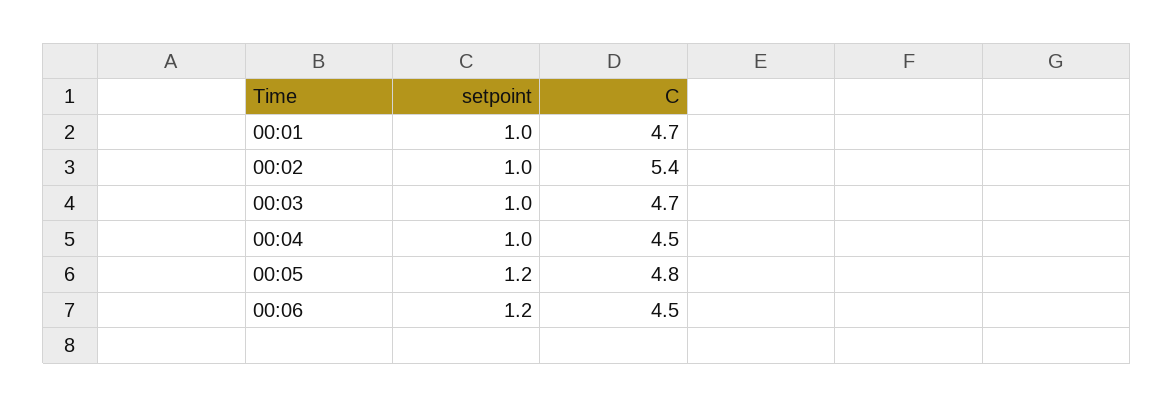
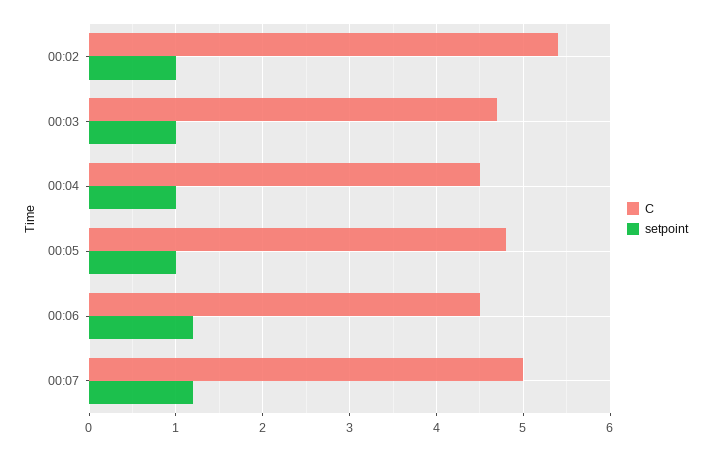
setpoint, 00:01: 1 -> none
C, 00:01: 4.7 -> none
setpoint, 00:05: 1.2 -> 1
C, 00:07: none -> 5
setpoint, 00:07: none -> 1.2

